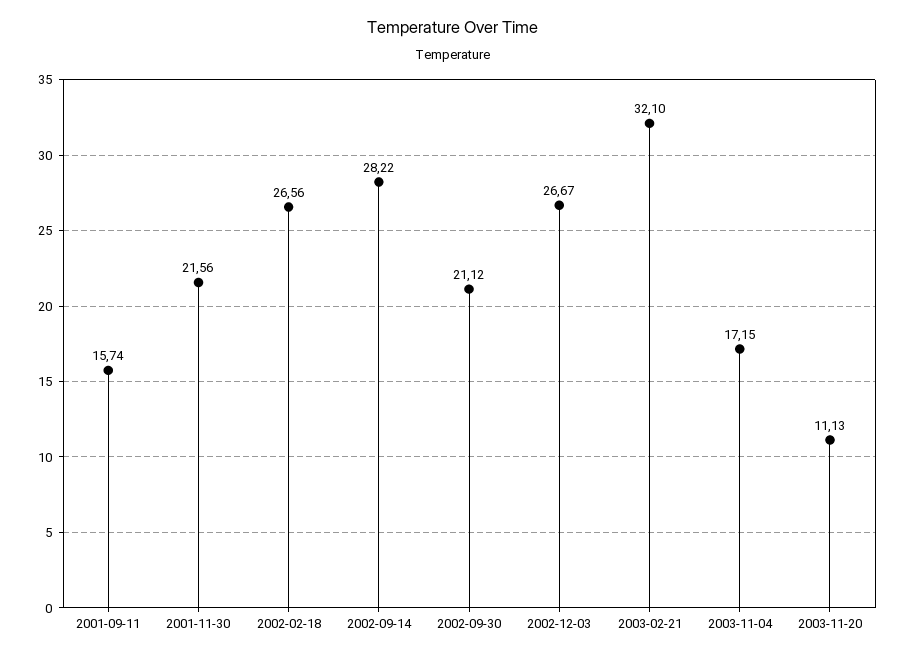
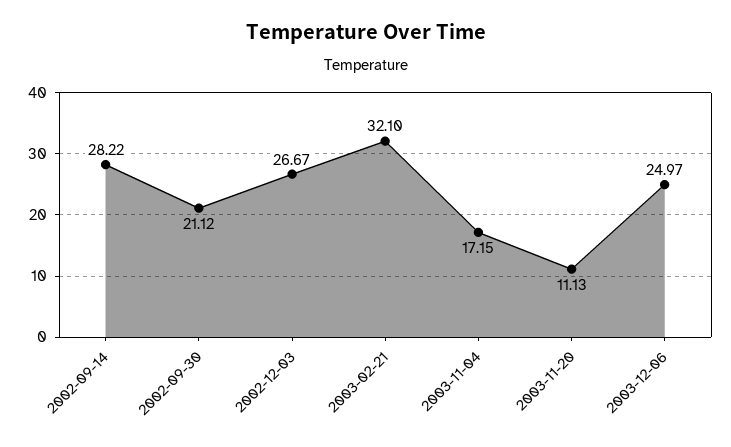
2001-09-11: 15.74 -> none
2001-11-30: 21.56 -> none
2002-02-18: 26.56 -> none
2003-12-06: none -> 24.97

